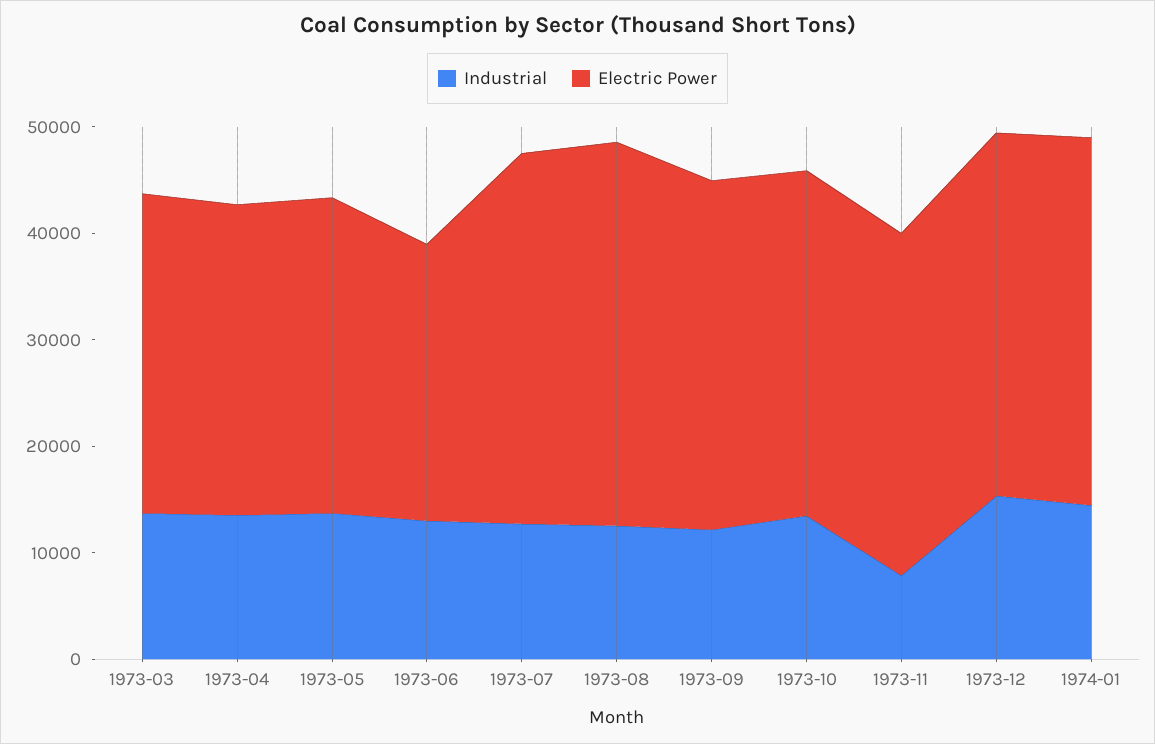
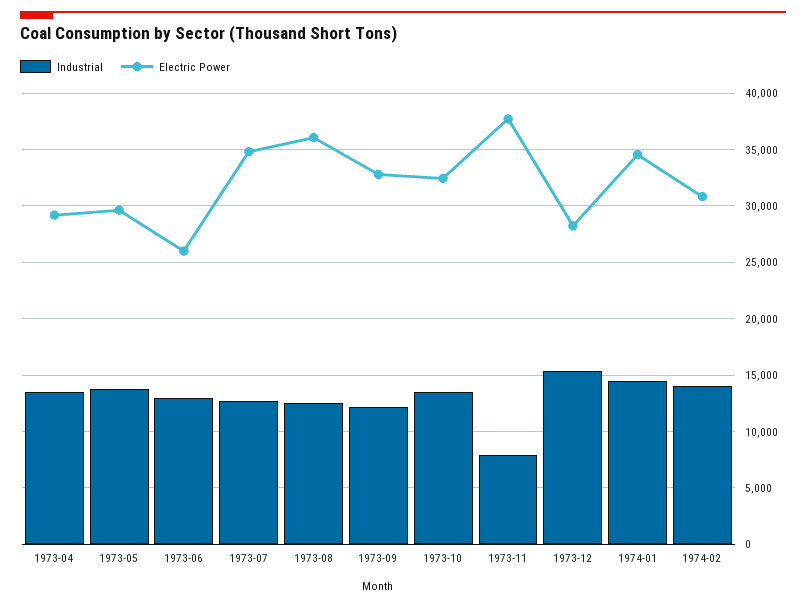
Industrial, 1973-03: 14000 -> none
Electric Power, 1973-03: 30000 -> none
Electric Power, 1973-11: 32000 -> 38000
Electric Power, 1973-12: 34000 -> 28000
Industrial, 1974-02: none -> 14000
Electric Power, 1974-02: none -> 31000

